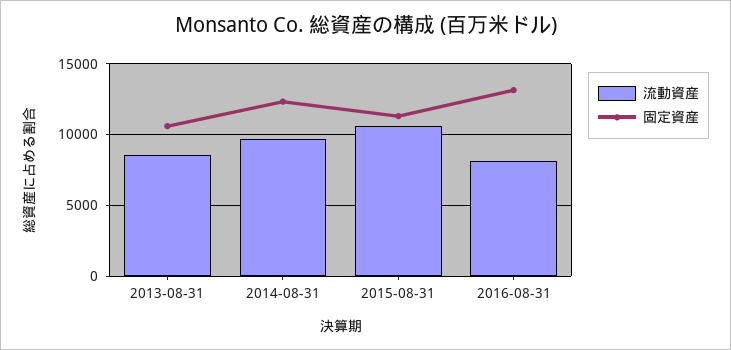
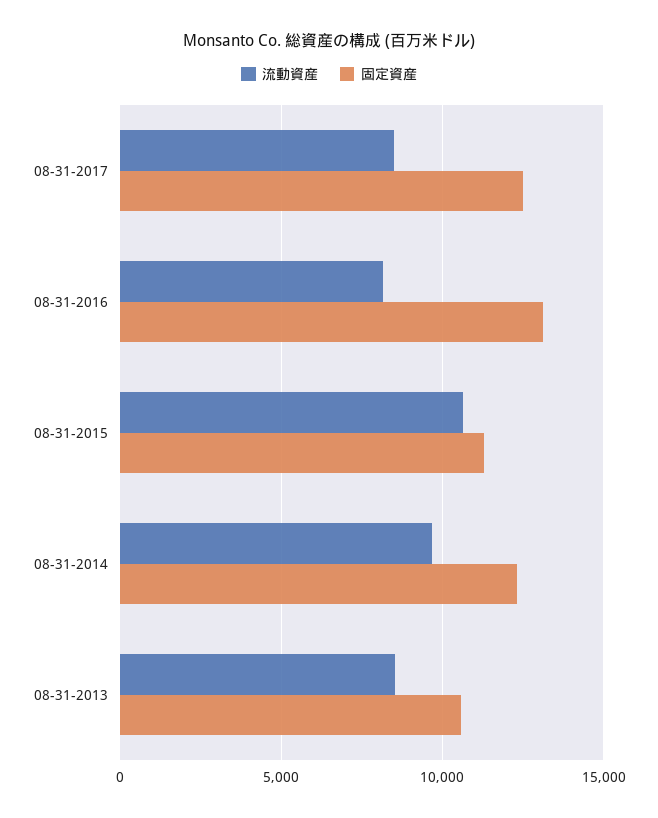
流動資産, 08-31-2017: none -> 8500
固定資産, 08-31-2017: none -> 12500

